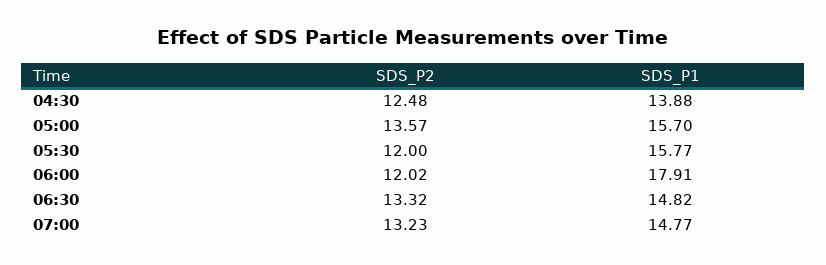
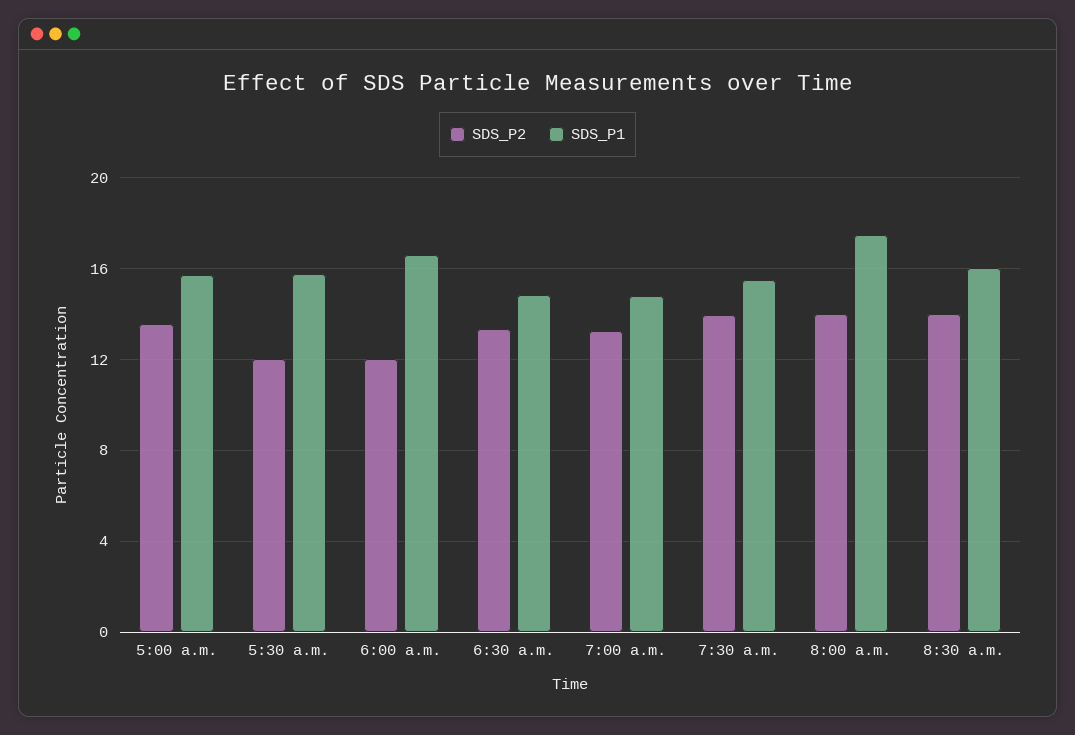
SDS_P2, 04:30: 12.48 -> none
SDS_P1, 04:30: 13.88 -> none
SDS_P1, 06:00: 17.91 -> 16.5
SDS_P2, 7:30 a.m.: none -> 14
SDS_P1, 7:30 a.m.: none -> 15.5
SDS_P2, 8:00 a.m.: none -> 14
SDS_P1, 8:00 a.m.: none -> 17.5
SDS_P2, 8:30 a.m.: none -> 14
SDS_P1, 8:30 a.m.: none -> 16

